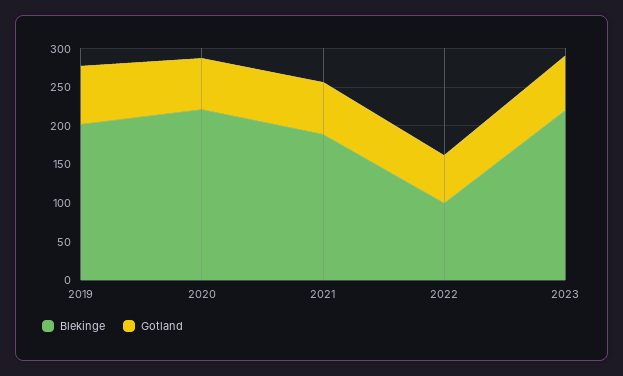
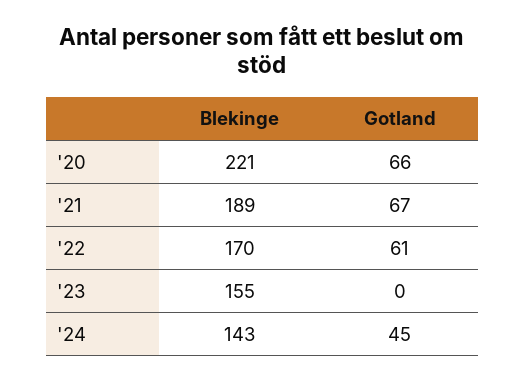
Blekinge, 2019: 200 -> none
Gotland, 2019: 75 -> none
Blekinge, 2022: 100 -> 170
Blekinge, 2023: 225 -> 155
Gotland, 2023: 75 -> 0
Blekinge, '24: none -> 143
Gotland, '24: none -> 45

